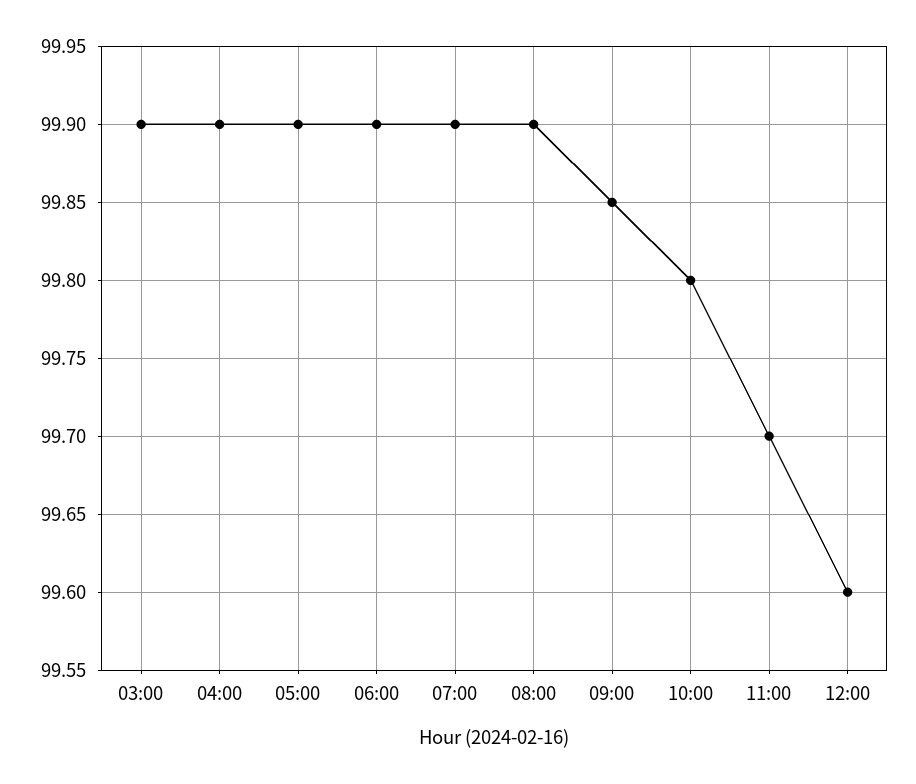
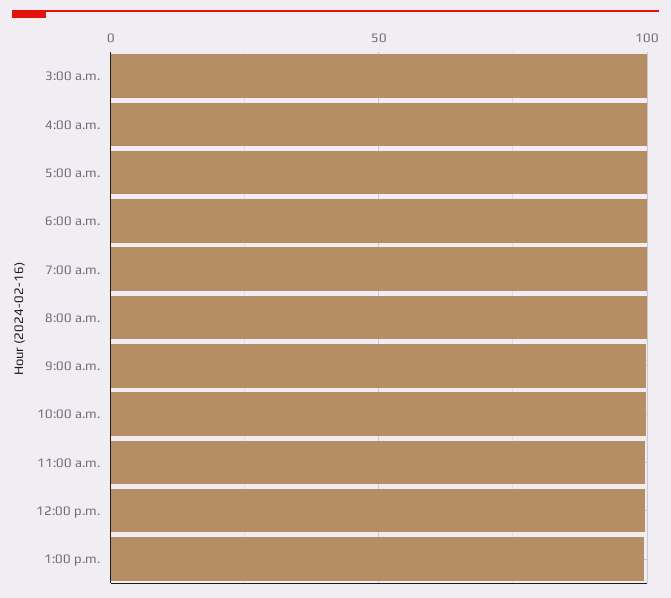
1:00 p.m.: none -> 100

